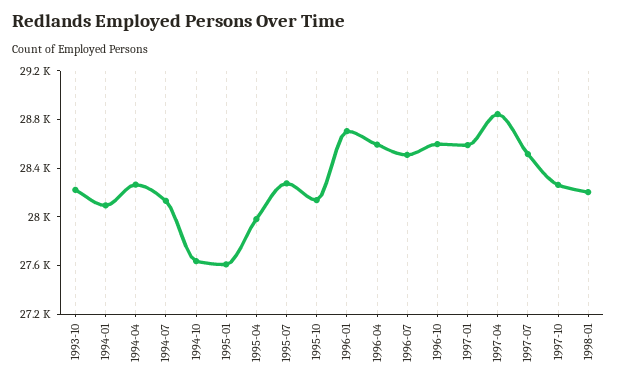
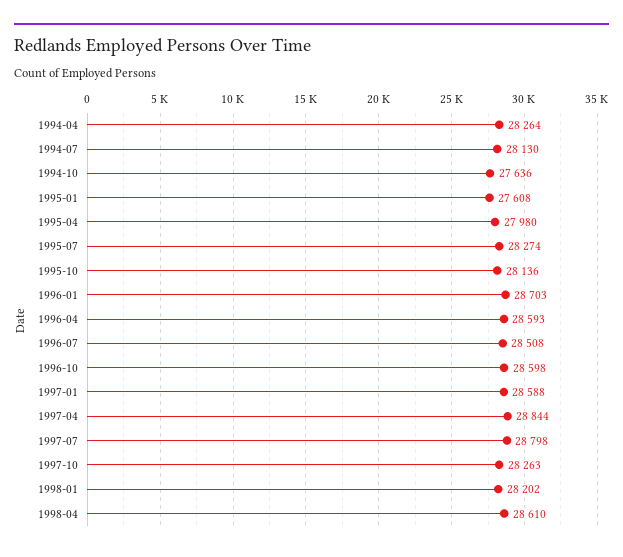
1993-10: 28200 -> none
1994-01: 28100 -> none
1997-07: 28500 -> 28798
1998-04: none -> 28610

